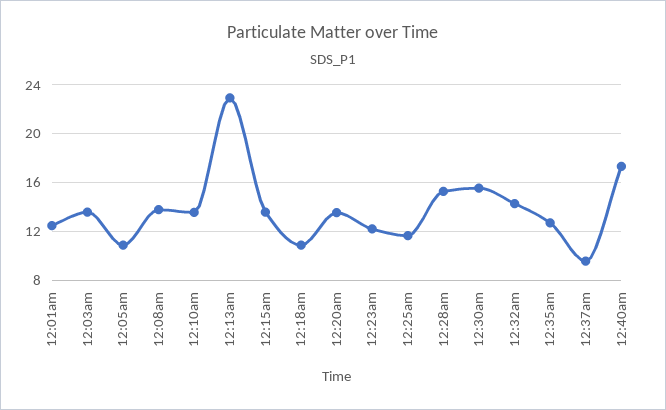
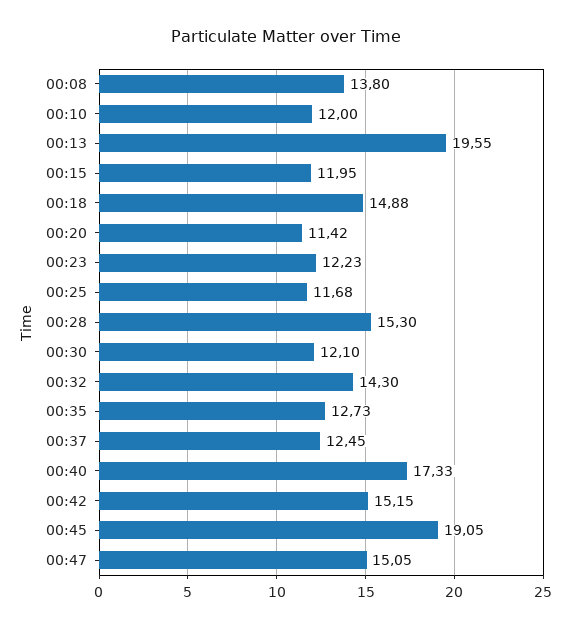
12:01am: 12.5 -> none
12:03am: 13.5 -> none
12:05am: 11 -> none
12:10am: 13.5 -> 12
12:13am: 23 -> 19.55
12:15am: 13.5 -> 11.95
12:18am: 11 -> 14.88
12:20am: 13.5 -> 11.42
12:30am: 15.5 -> 12.1
12:37am: 9.5 -> 12.45
00:42: none -> 15.15
00:45: none -> 19.05
00:47: none -> 15.05

